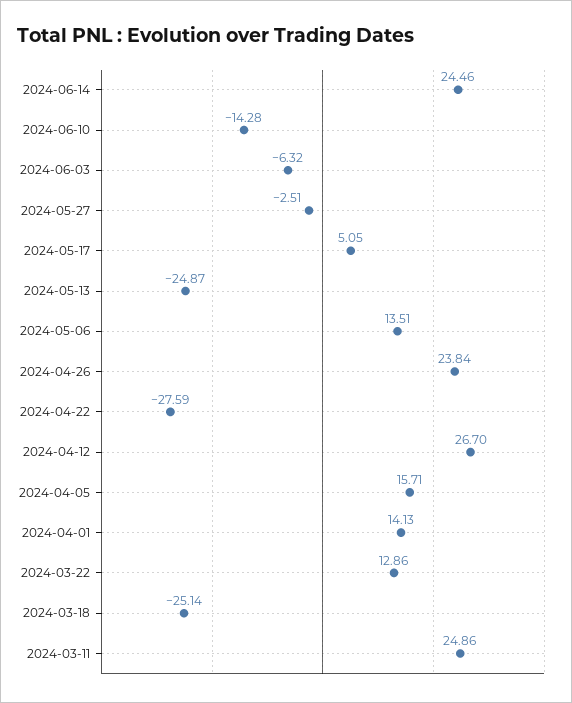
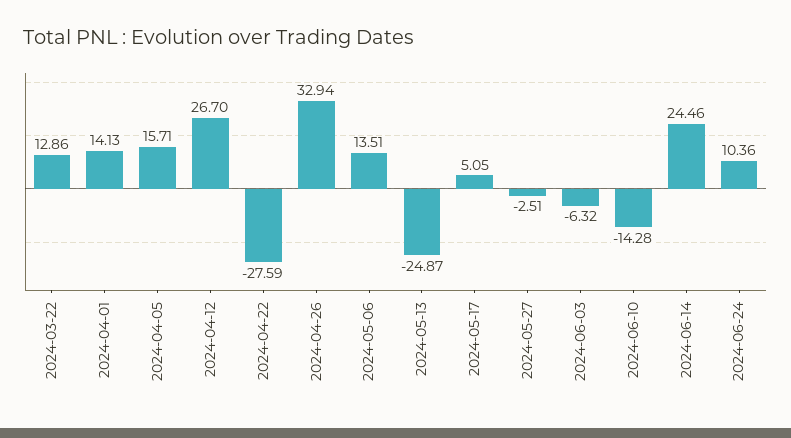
2024-04-26: 23.84 -> 32.94
2024-03-18: -25.14 -> none
2024-03-11: 24.86 -> none
2024-06-24: none -> 10.36

